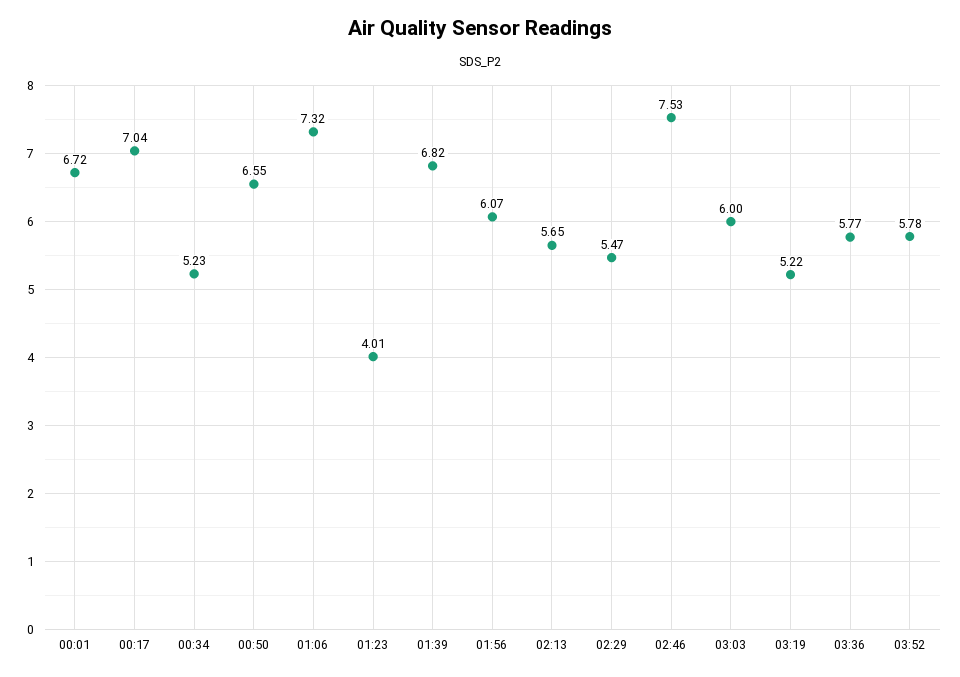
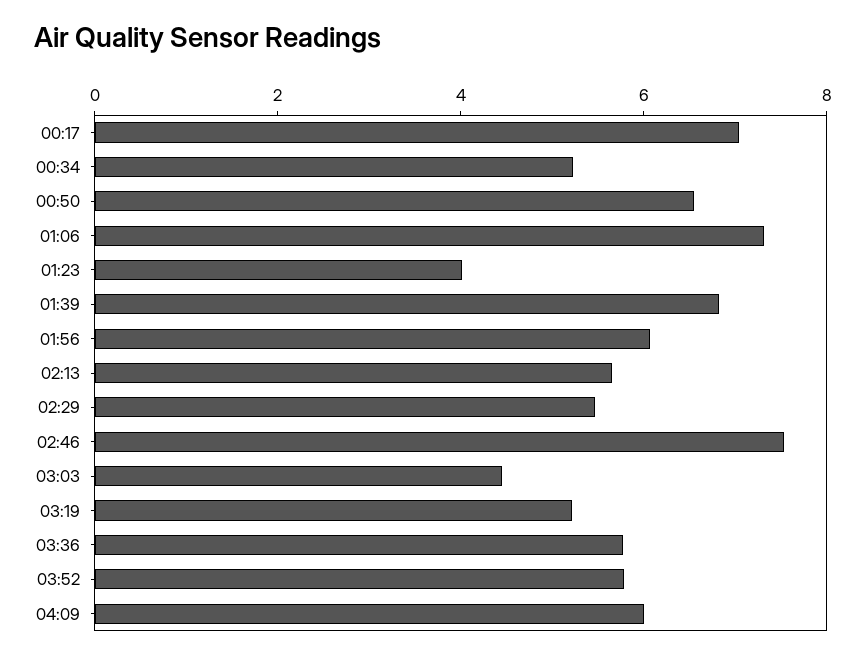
00:01: 6.72 -> none
03:03: 6 -> 4.5
04:09: none -> 6

